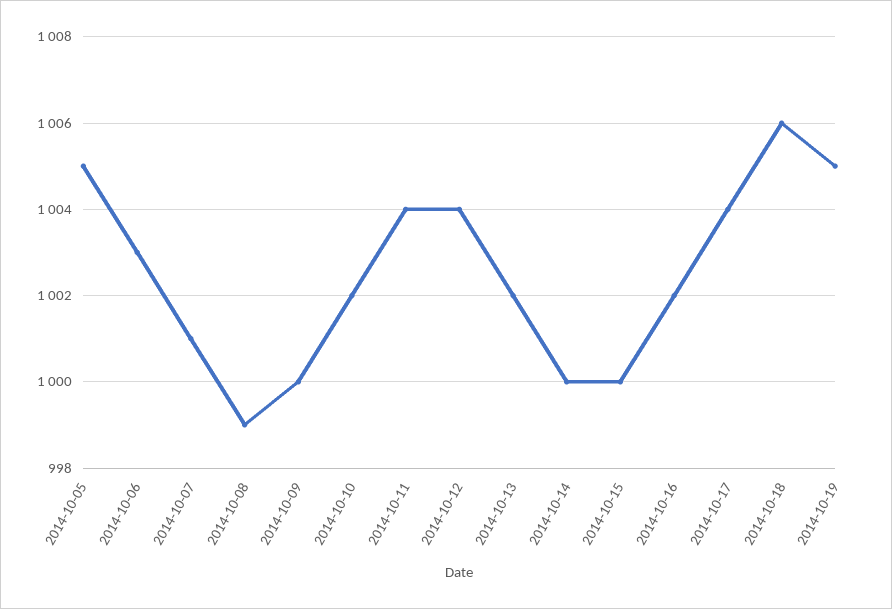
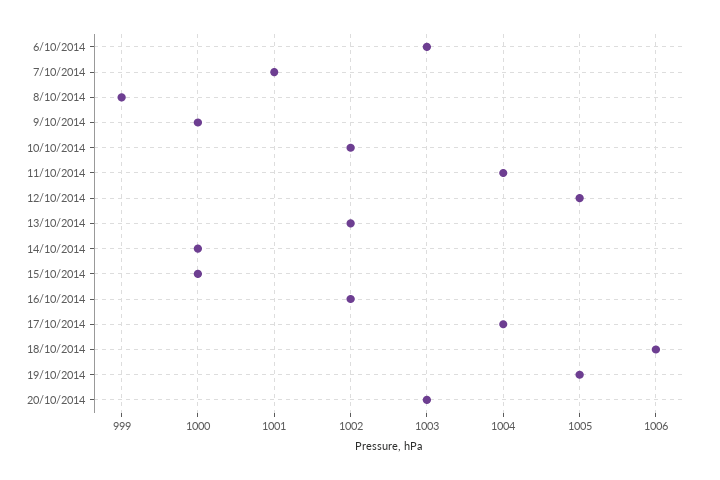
2014-10-05: 1005 -> none
2014-10-12: 1004 -> 1005
20/10/2014: none -> 1003

